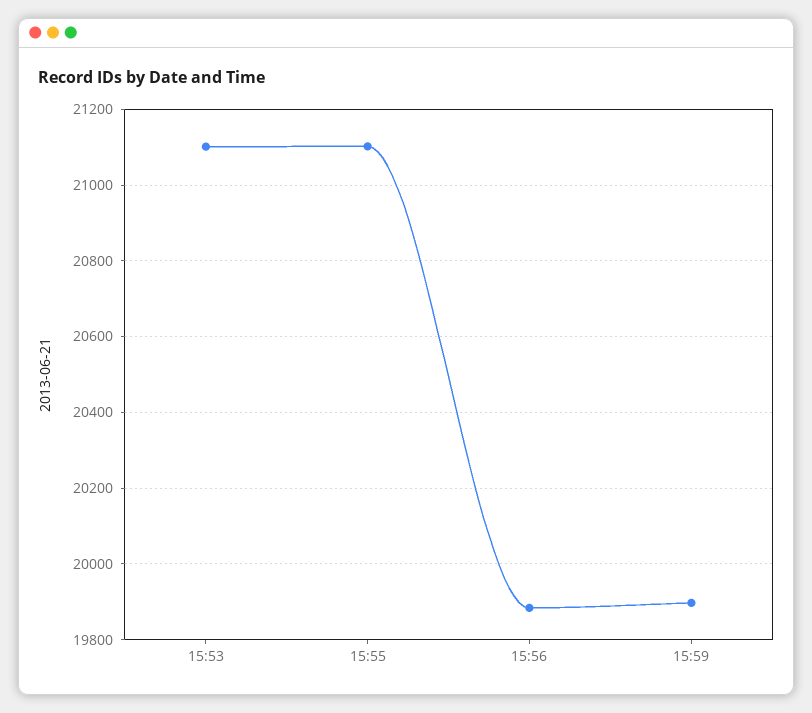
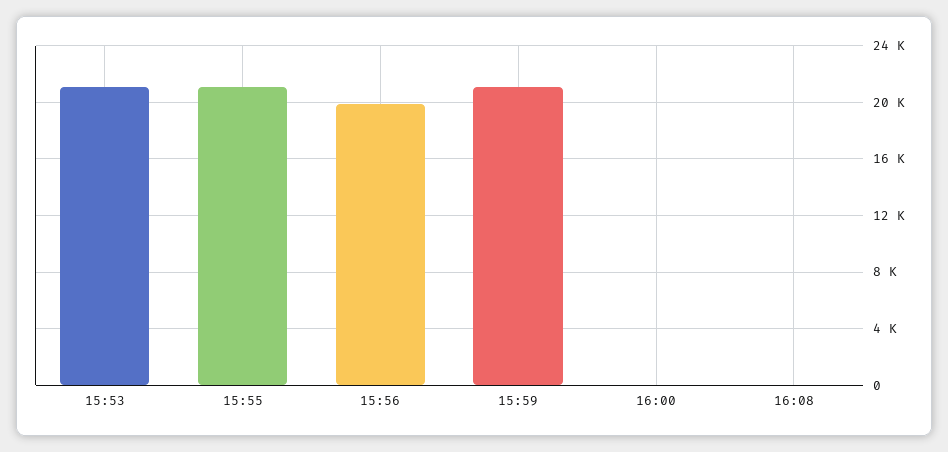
15:59: 19900 -> 21000
16:00: none -> 0
16:08: none -> 0

